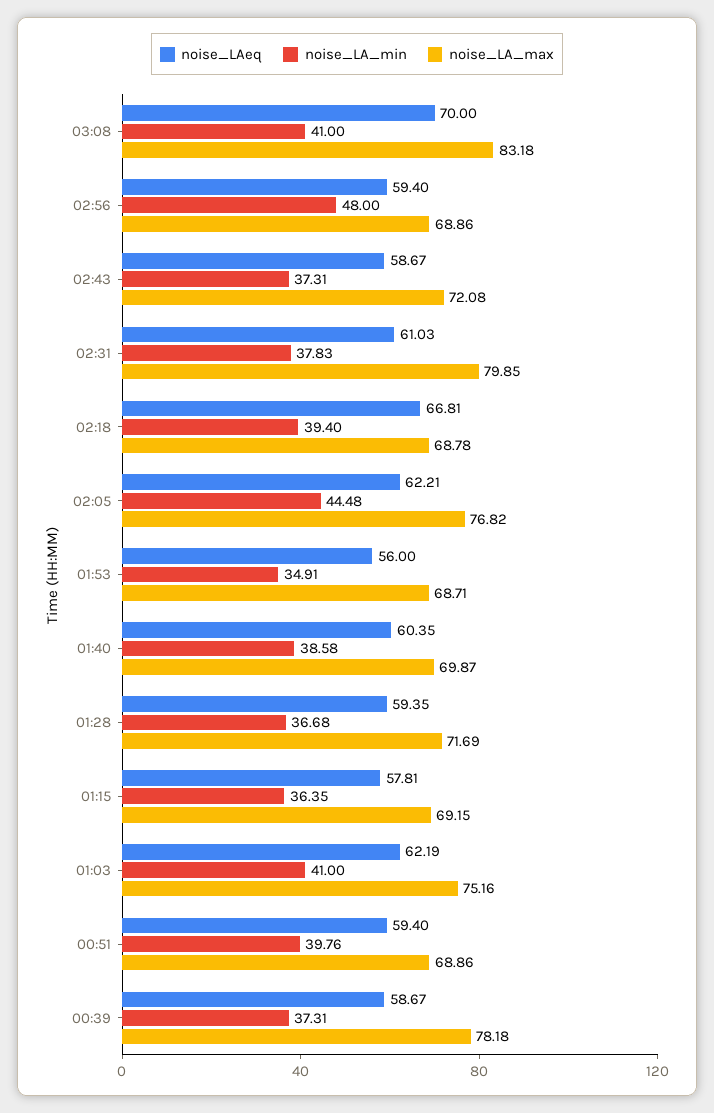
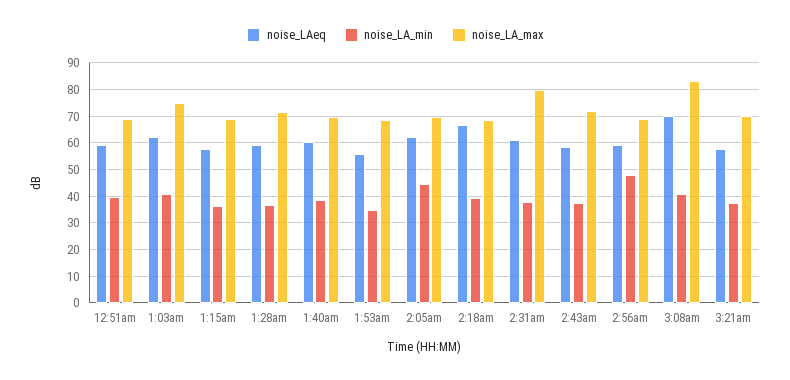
noise_LA_max, 02:05: 76.82 -> 70
noise_LAeq, 00:39: 58.67 -> none
noise_LA_min, 00:39: 37.31 -> none
noise_LA_max, 00:39: 78.18 -> none
noise_LAeq, 3:21am: none -> 57.5
noise_LA_min, 3:21am: none -> 37.5
noise_LA_max, 3:21am: none -> 70

